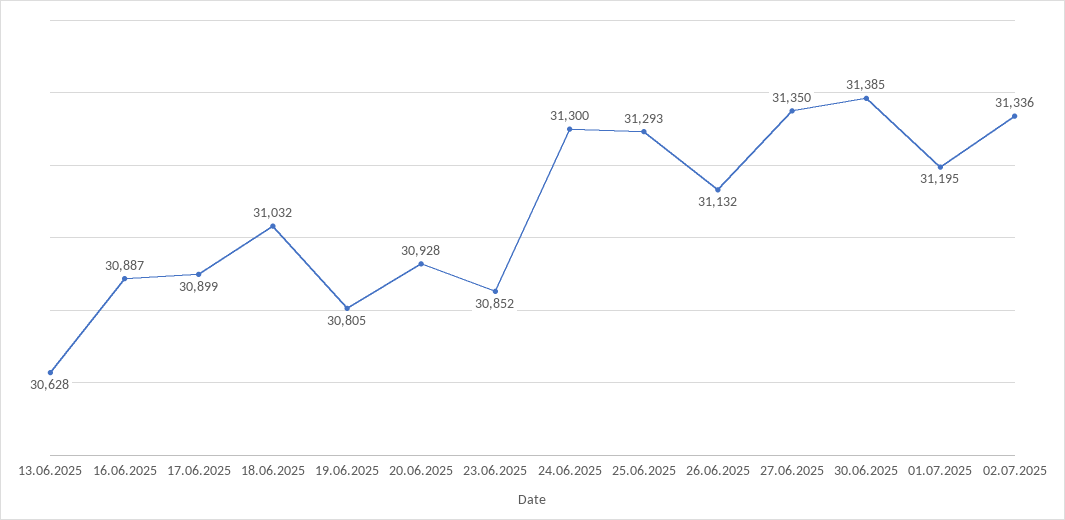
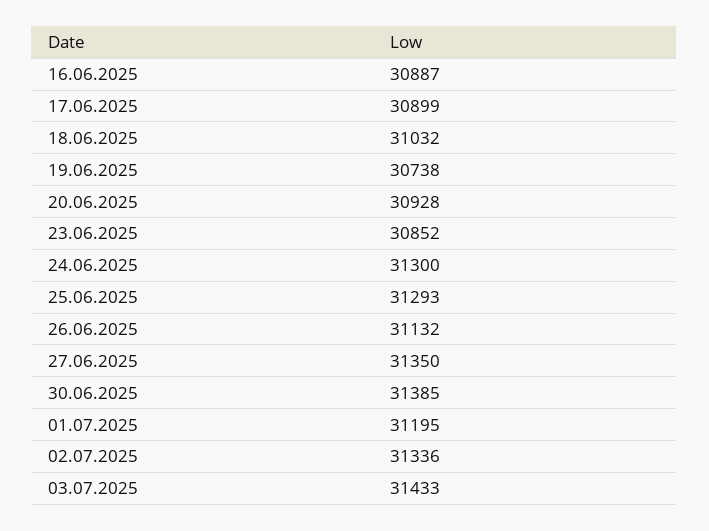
13.06.2025: 30628 -> none
19.06.2025: 30805 -> 30738
03.07.2025: none -> 31433

